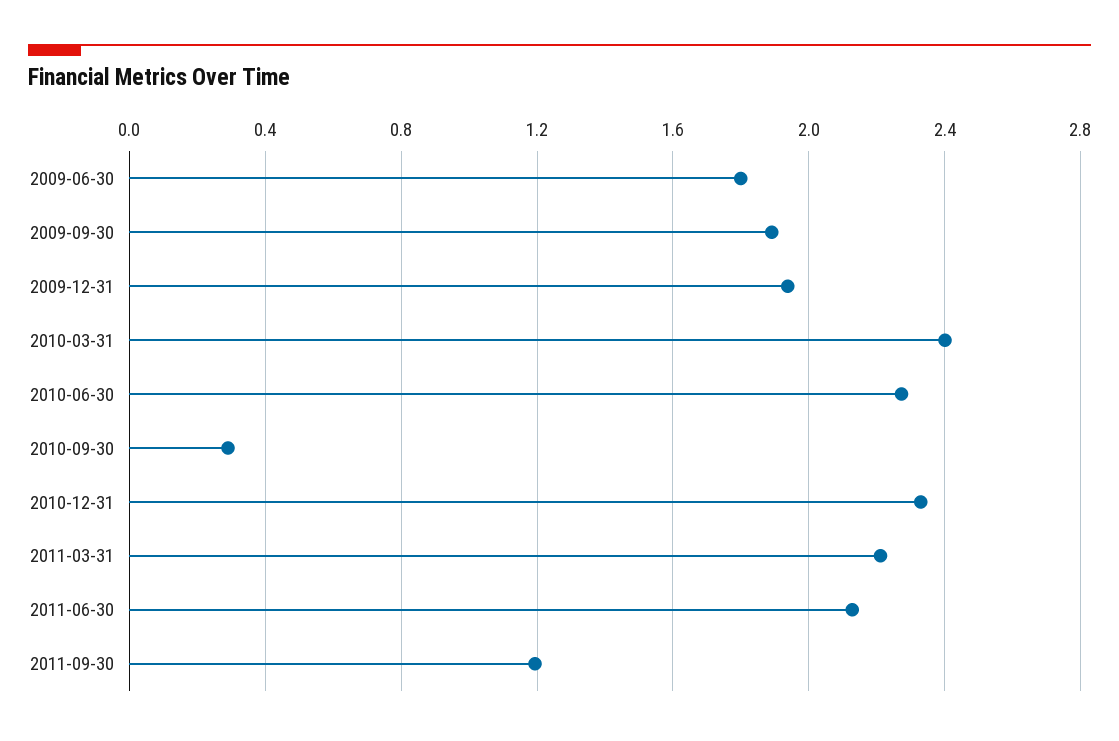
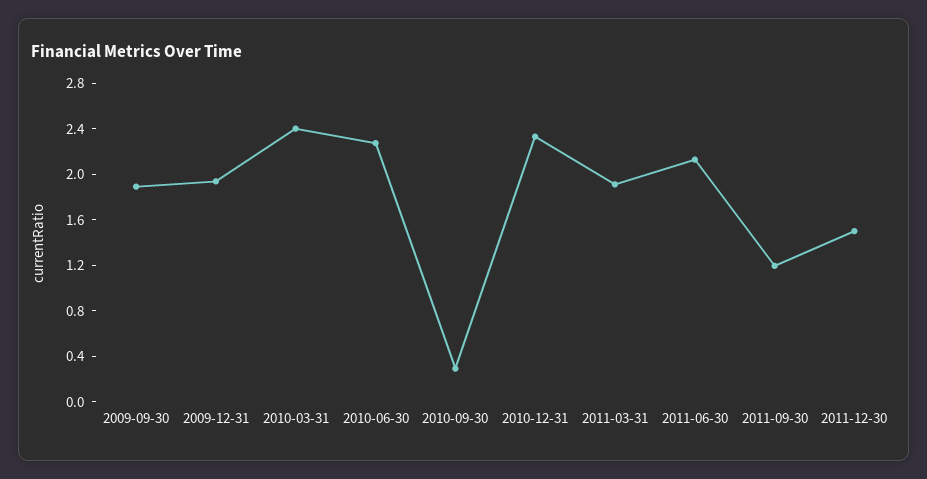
2009-06-30: 1.8 -> none
2011-03-31: 2.2 -> 1.9
2011-12-30: none -> 1.5

